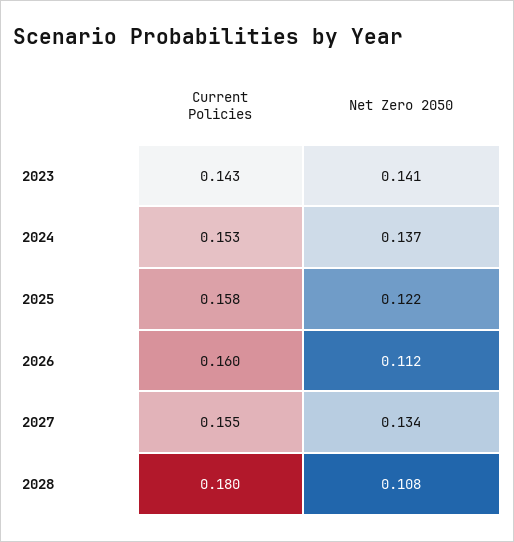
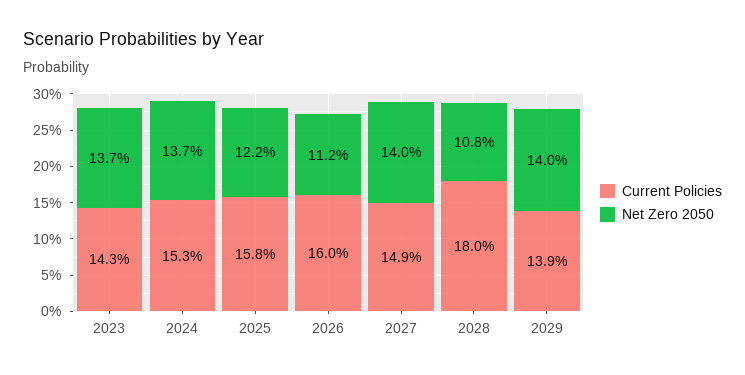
Net Zero 2050, 2023: 0.141 -> 0.137
Current Policies, 2027: 0.155 -> 0.149
Net Zero 2050, 2027: 0.134 -> 0.14
Current Policies, 2029: none -> 0.139
Net Zero 2050, 2029: none -> 0.14

